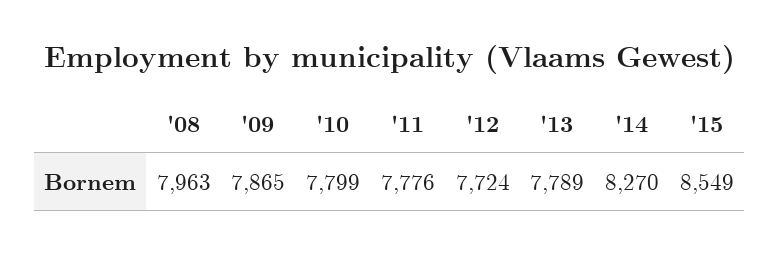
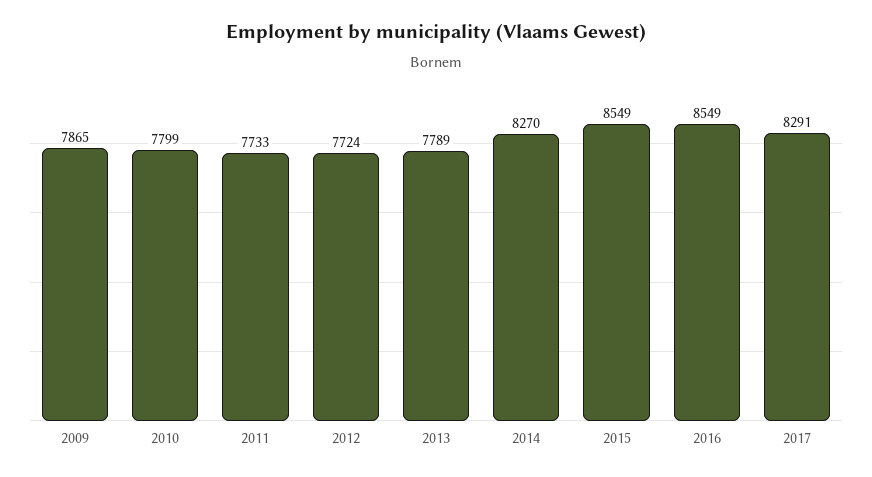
'08: 7963 -> none
'11: 7776 -> 7733
2016: none -> 8549
2017: none -> 8291

